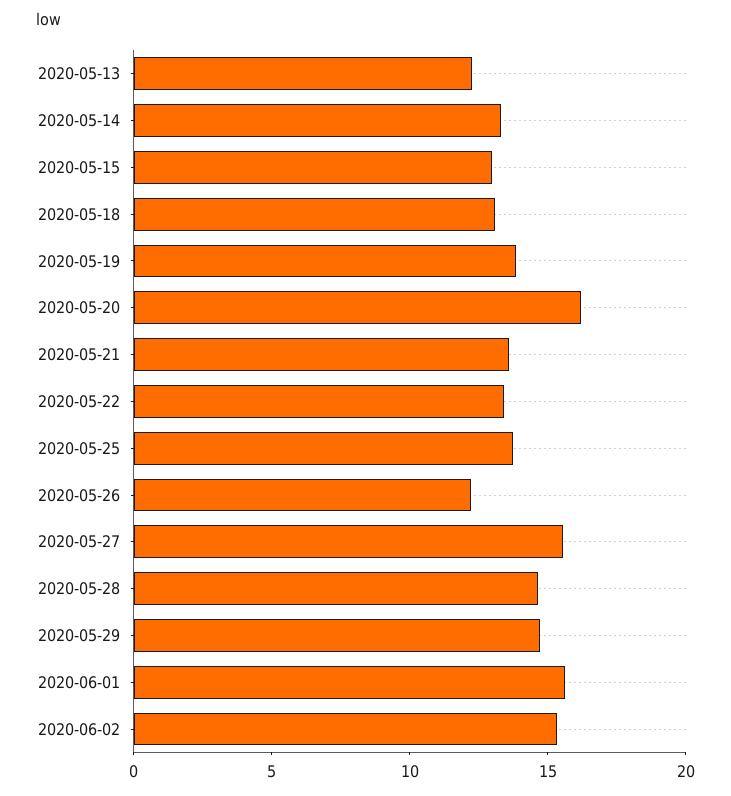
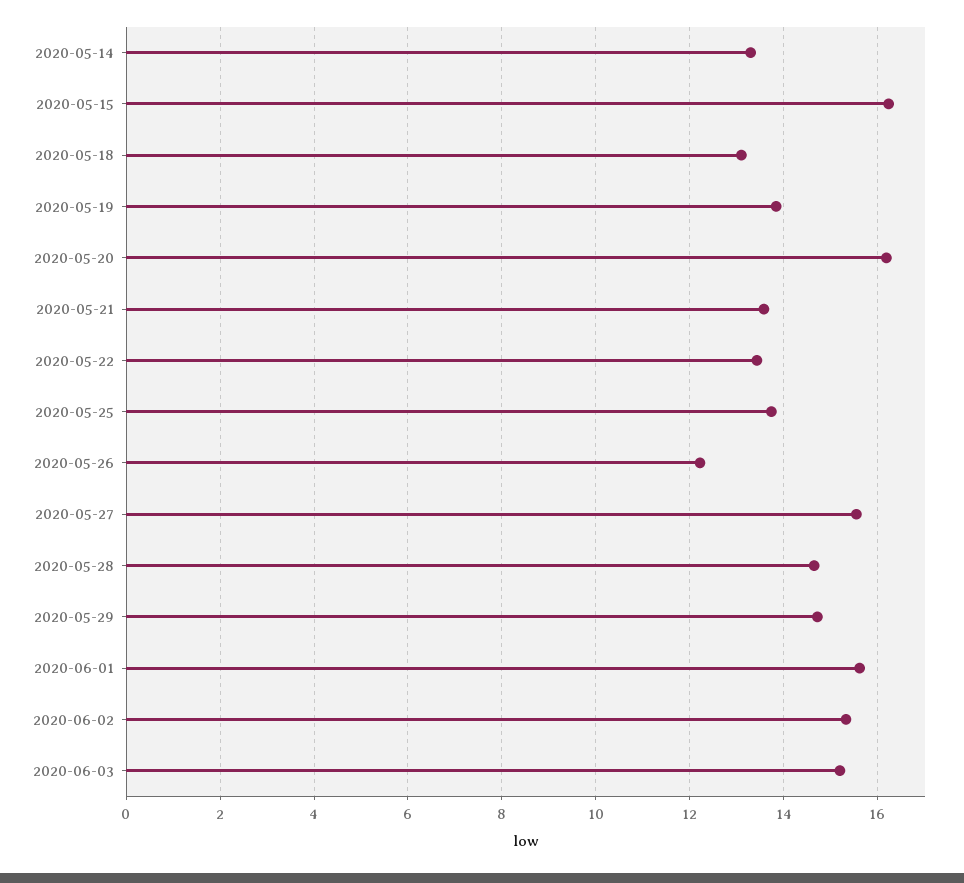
2020-05-13: 12 -> none
2020-05-15: 13 -> 16.2
2020-06-03: none -> 15.2

